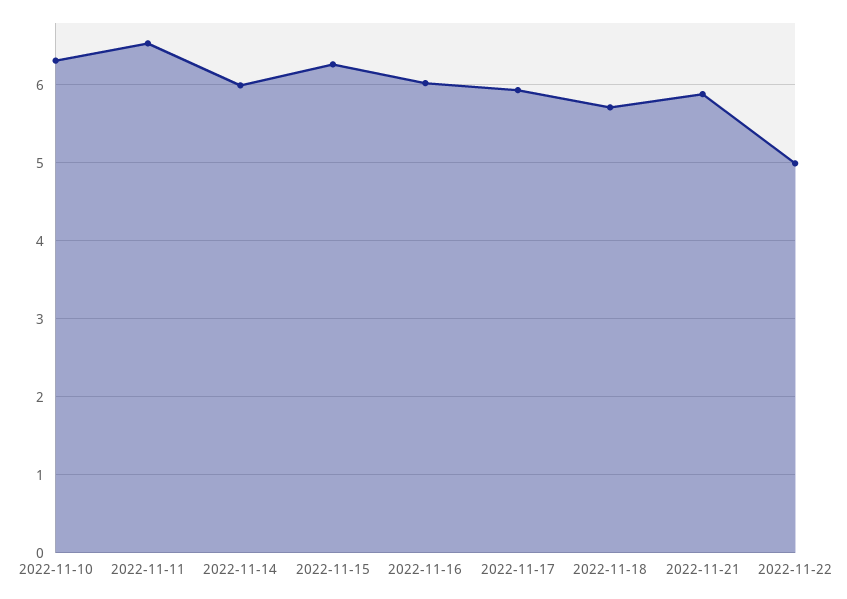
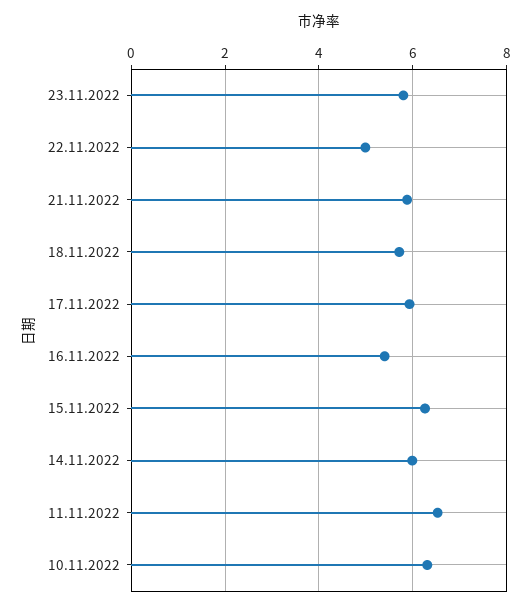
2022-11-16: 6 -> 5.4
23.11.2022: none -> 5.8

